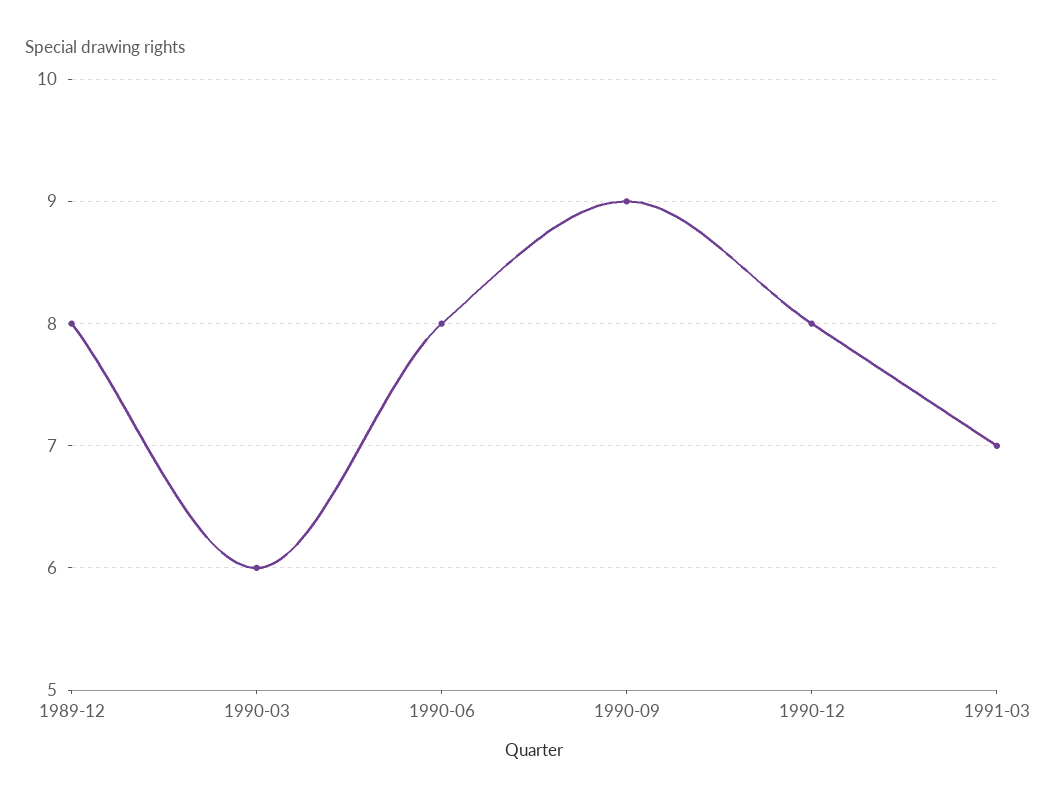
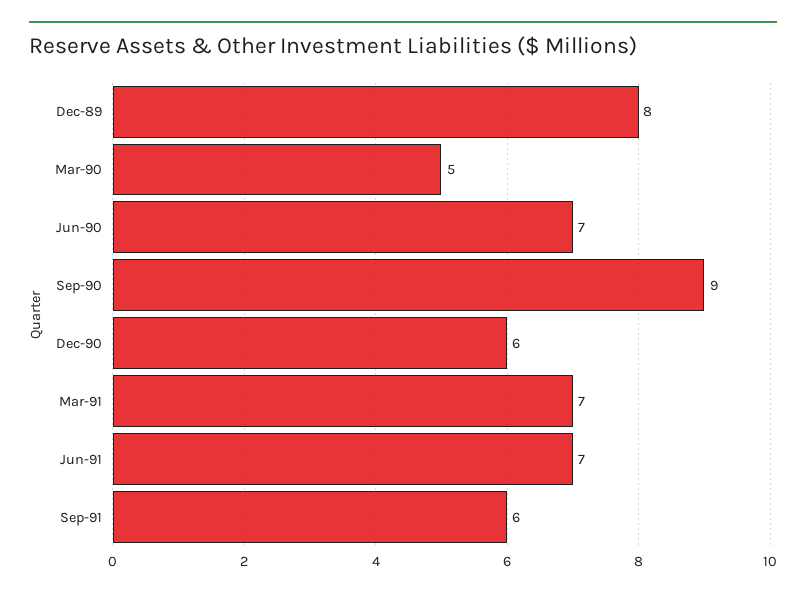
1990-03: 6 -> 5
1990-06: 8 -> 7
1990-12: 8 -> 6
Jun-91: none -> 7
Sep-91: none -> 6

